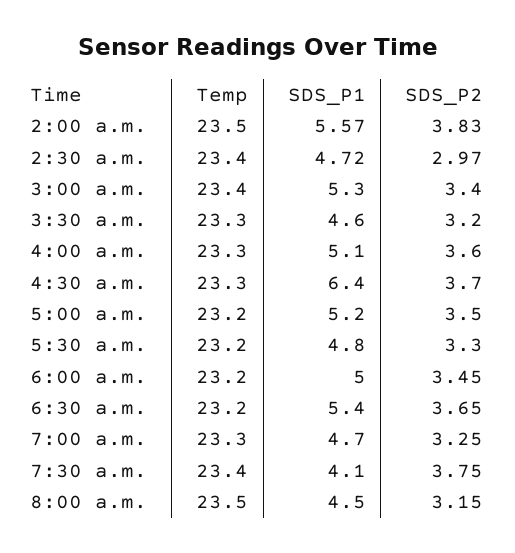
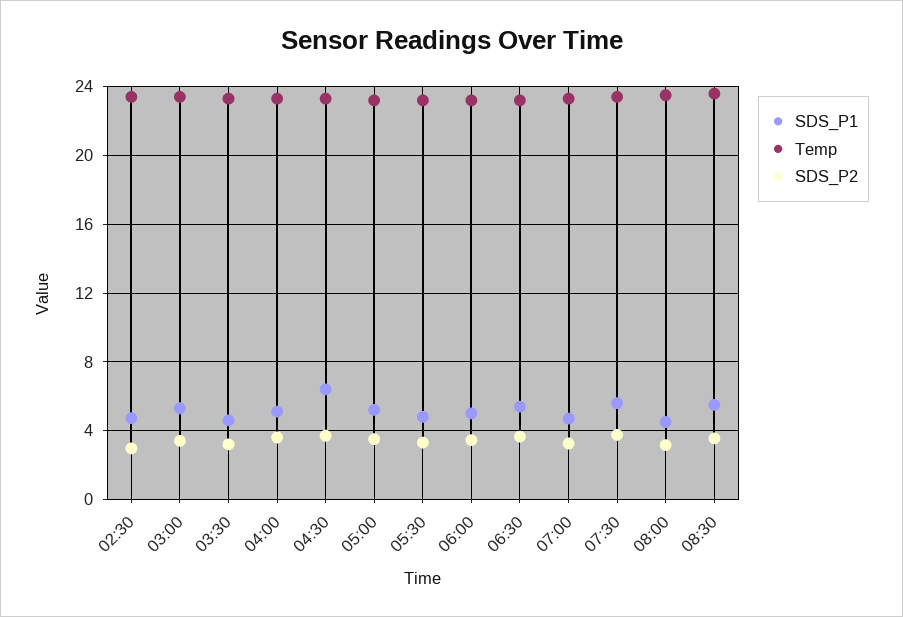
Temp, 2:00 a.m.: 23.5 -> none
SDS_P1, 2:00 a.m.: 5.57 -> none
SDS_P2, 2:00 a.m.: 3.83 -> none
SDS_P1, 7:30 a.m.: 4.1 -> 5.5
SDS_P1, 08:30: none -> 5.5
Temp, 08:30: none -> 23.5
SDS_P2, 08:30: none -> 3.5

